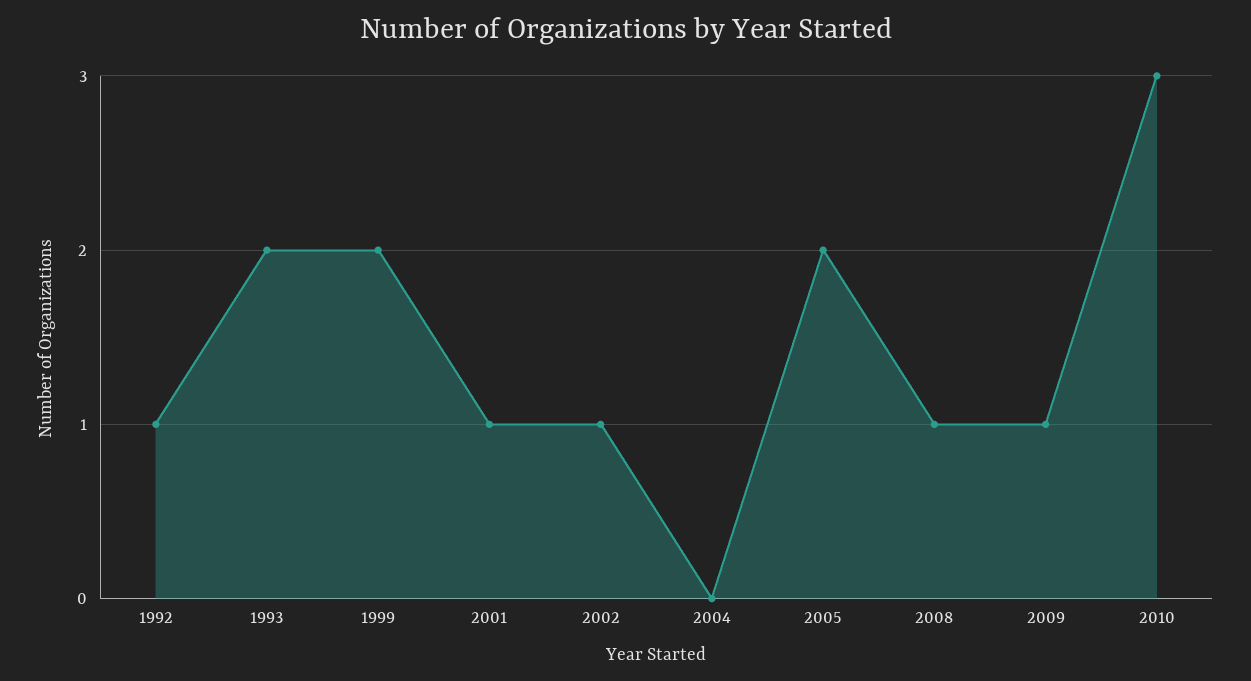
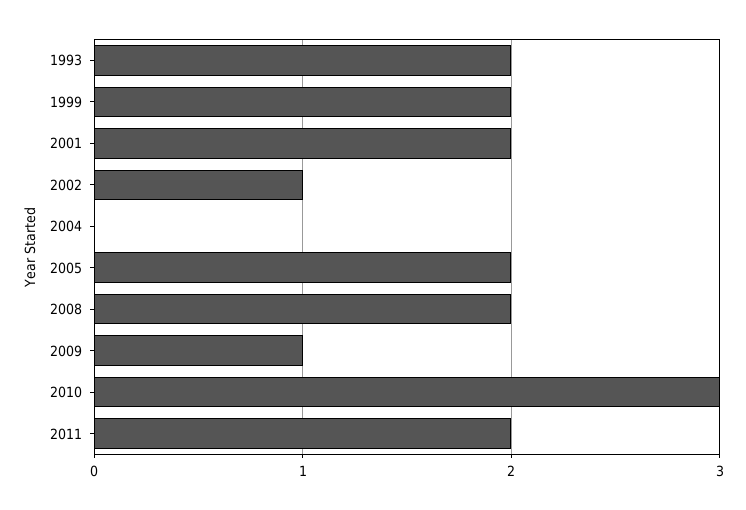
1992: 1 -> none
2001: 1 -> 2
2008: 1 -> 2
2011: none -> 2

